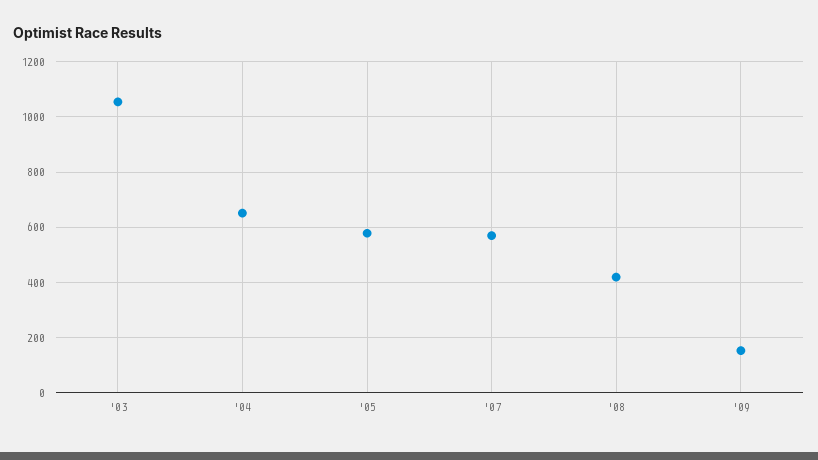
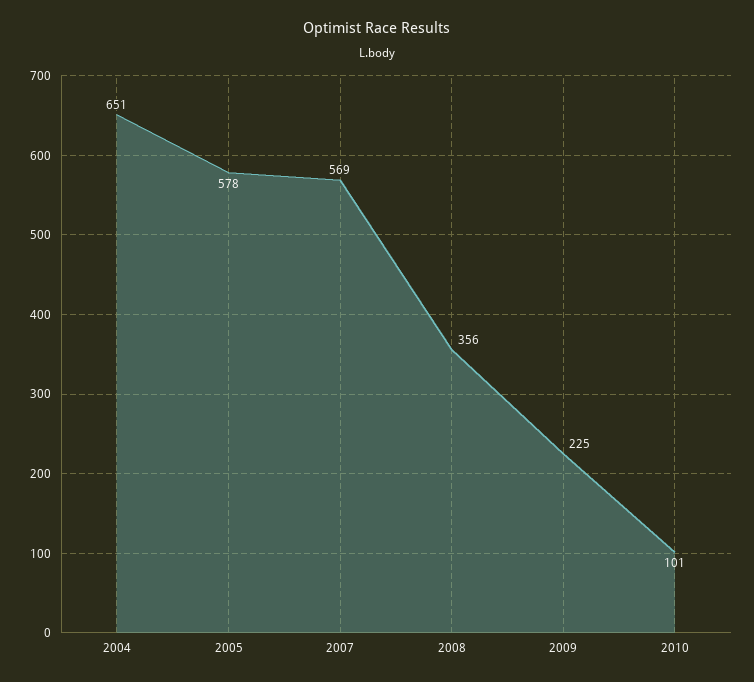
'03: 1050 -> none
'08: 425 -> 356
'09: 150 -> 225
2010: none -> 101

